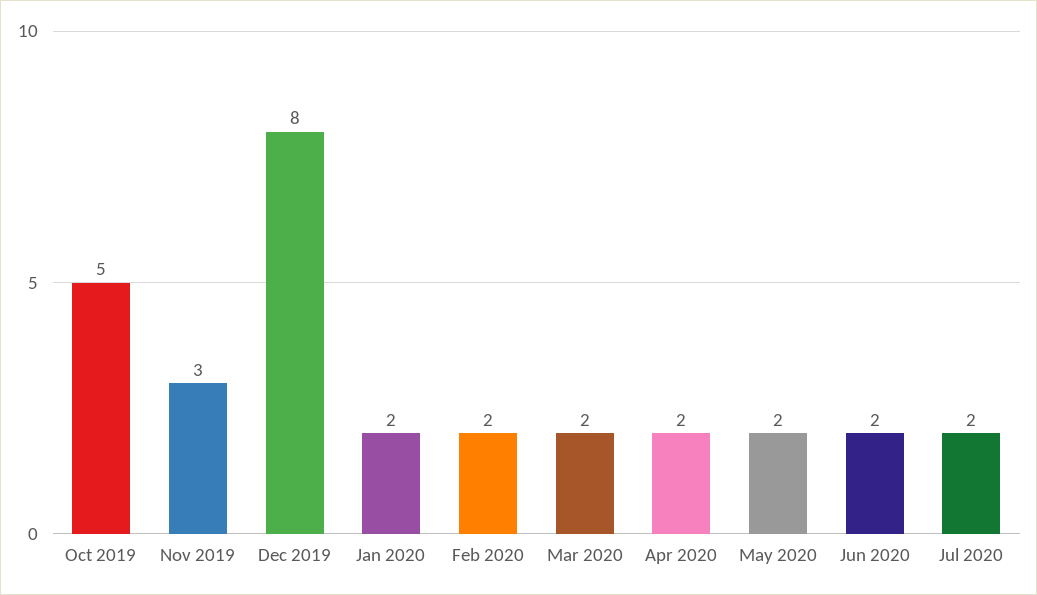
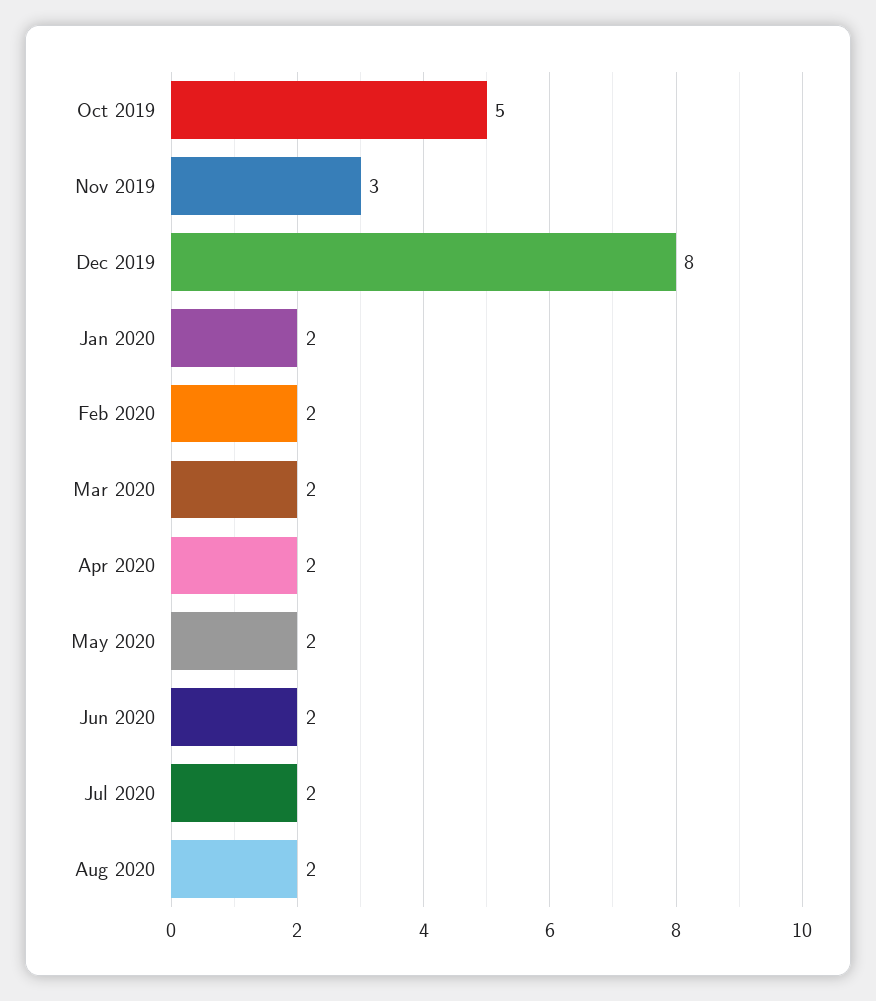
Aug 2020: none -> 2

